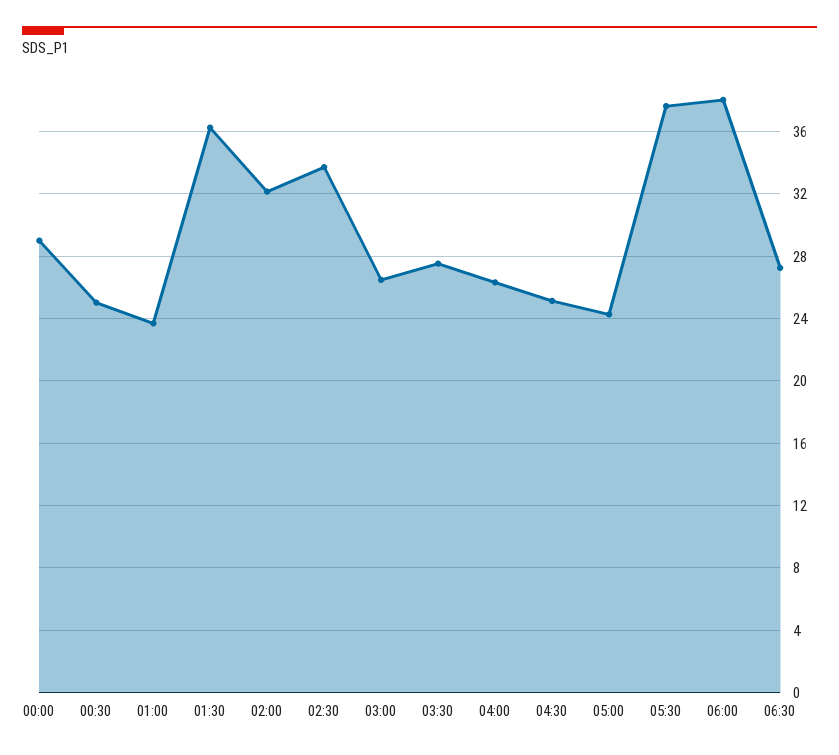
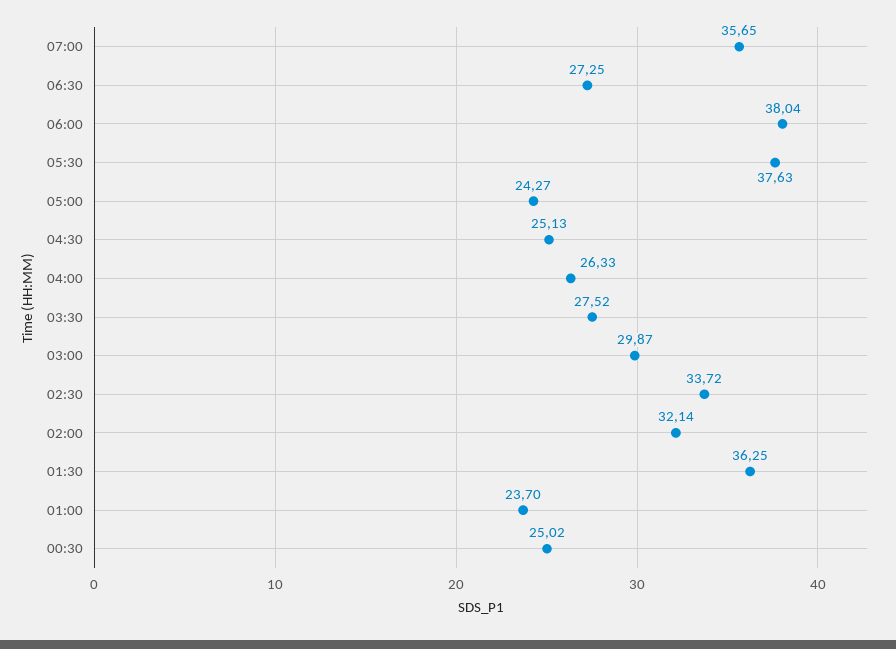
00:00: 29 -> none
03:00: 26.5 -> 29.87
07:00: none -> 35.65

